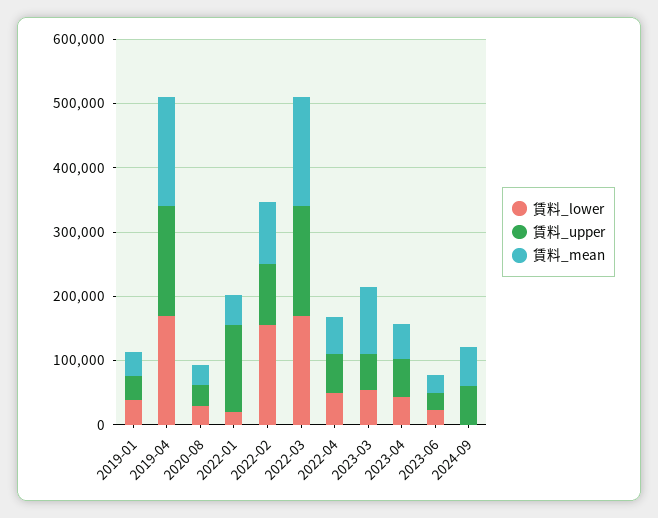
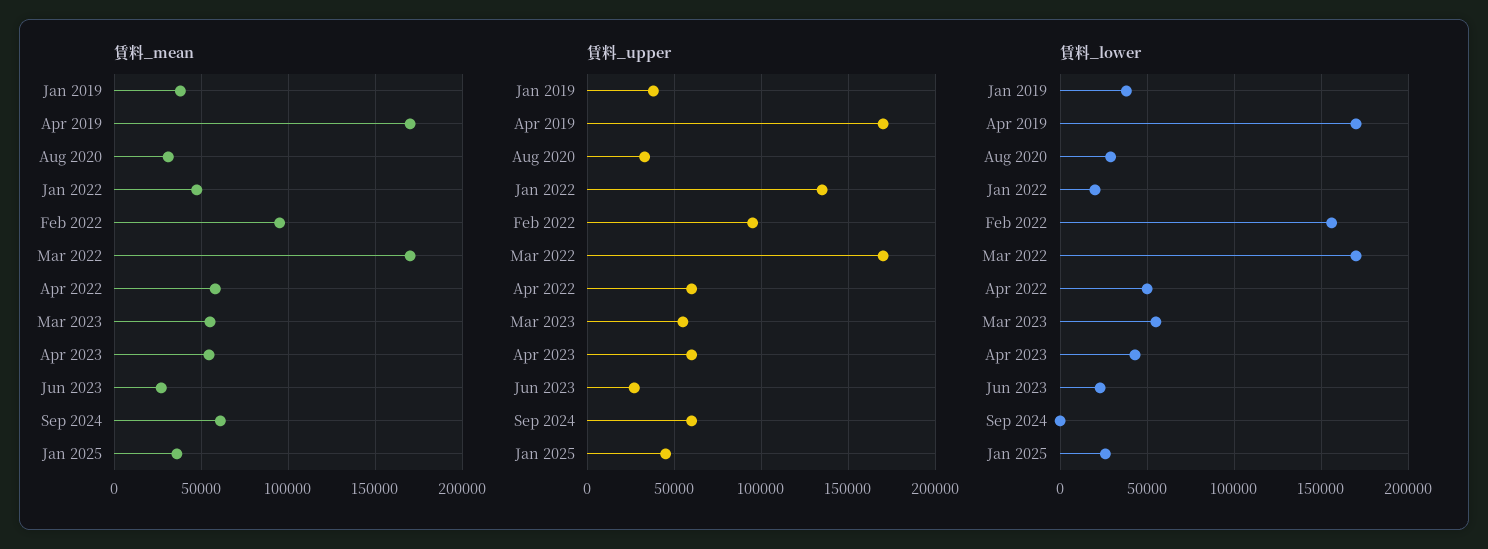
賃料_mean, 2023-03: 100000 -> 55000
賃料_mean, Jan 2025: none -> 35000
賃料_upper, Jan 2025: none -> 45000
賃料_lower, Jan 2025: none -> 25000

